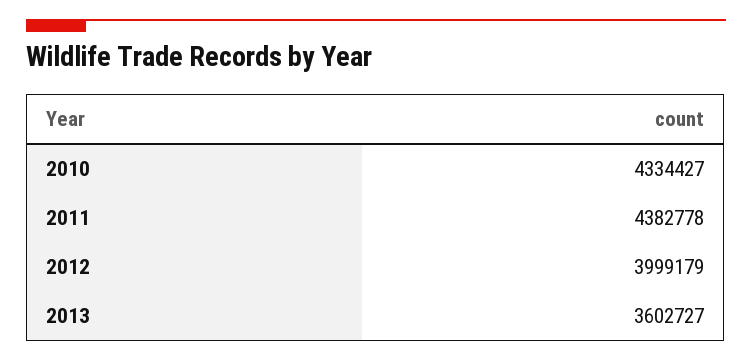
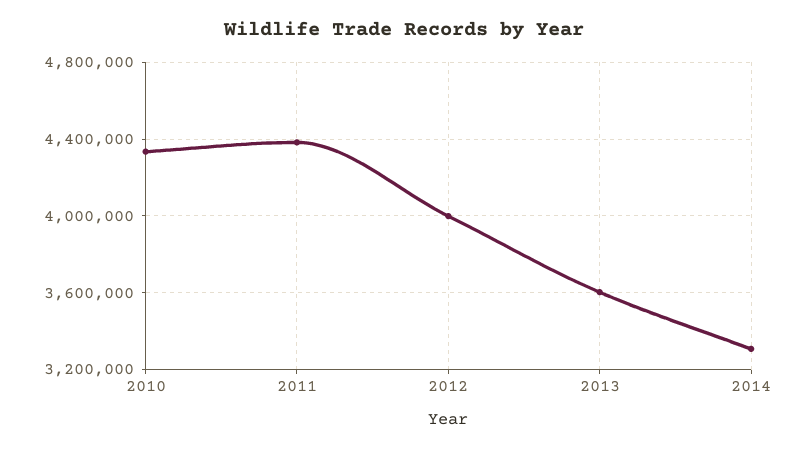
2014: none -> 3300000

